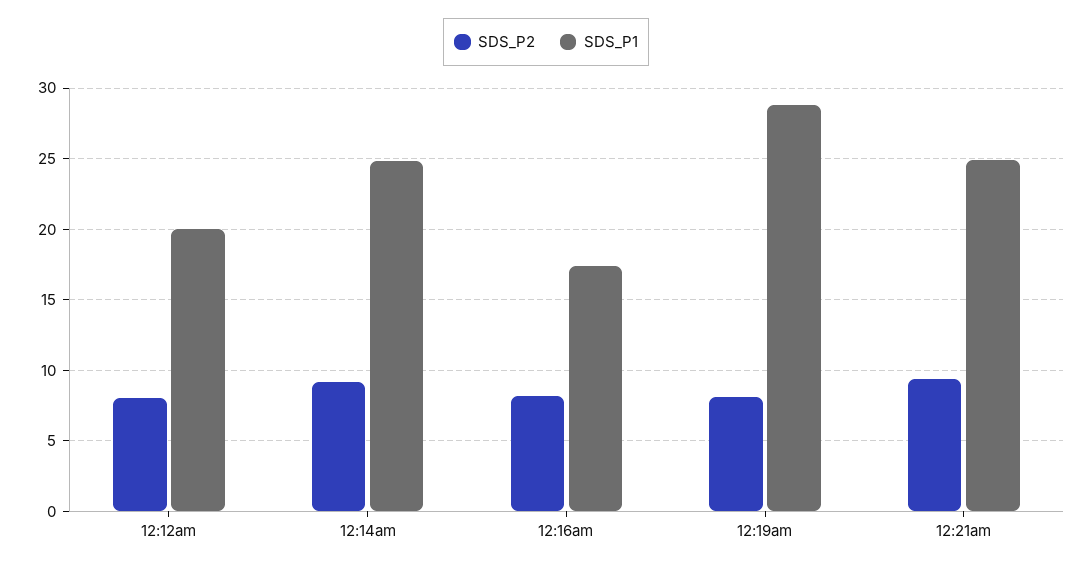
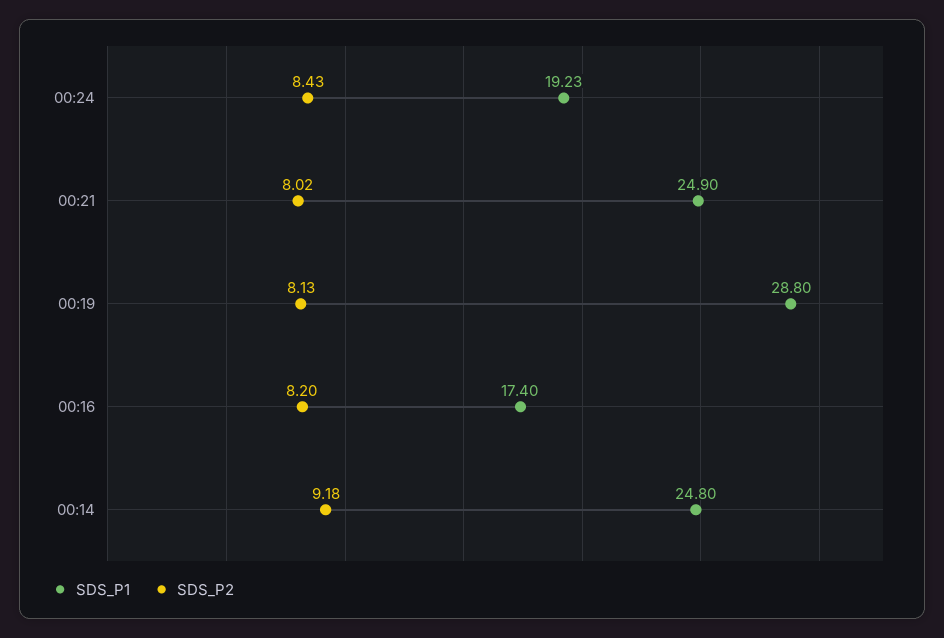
SDS_P2, 12:12am: 8 -> none
SDS_P1, 12:12am: 20 -> none
SDS_P2, 12:21am: 9.5 -> 8.02
SDS_P1, 00:24: none -> 19.23
SDS_P2, 00:24: none -> 8.43

